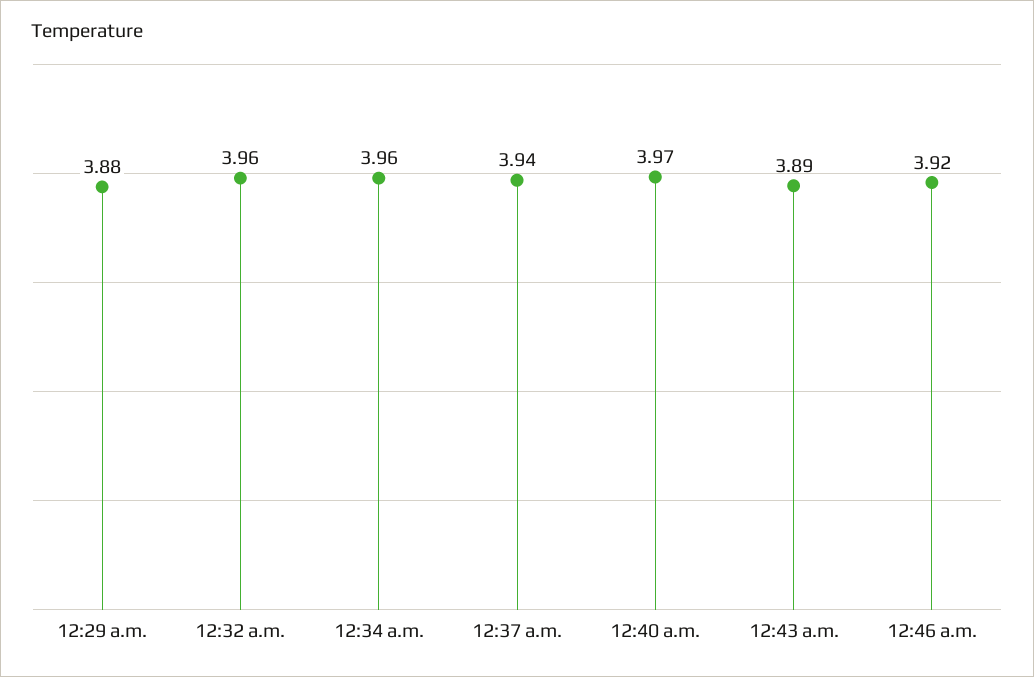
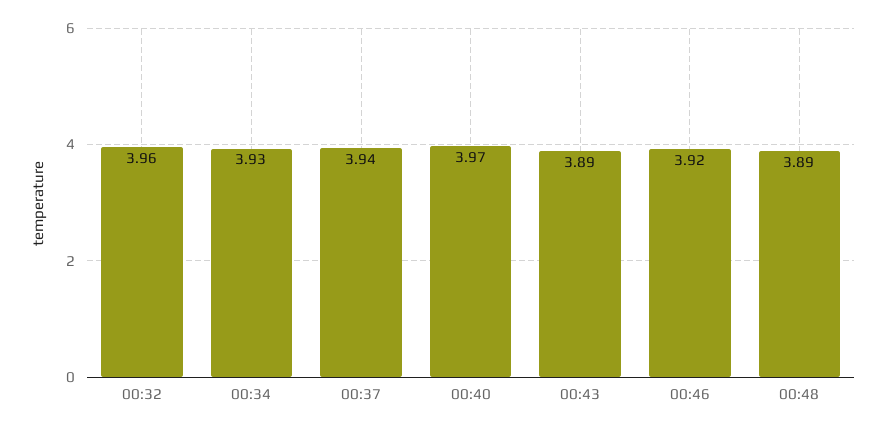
12:29 a.m.: 3.88 -> none
12:34 a.m.: 3.96 -> 3.93
00:48: none -> 3.89

